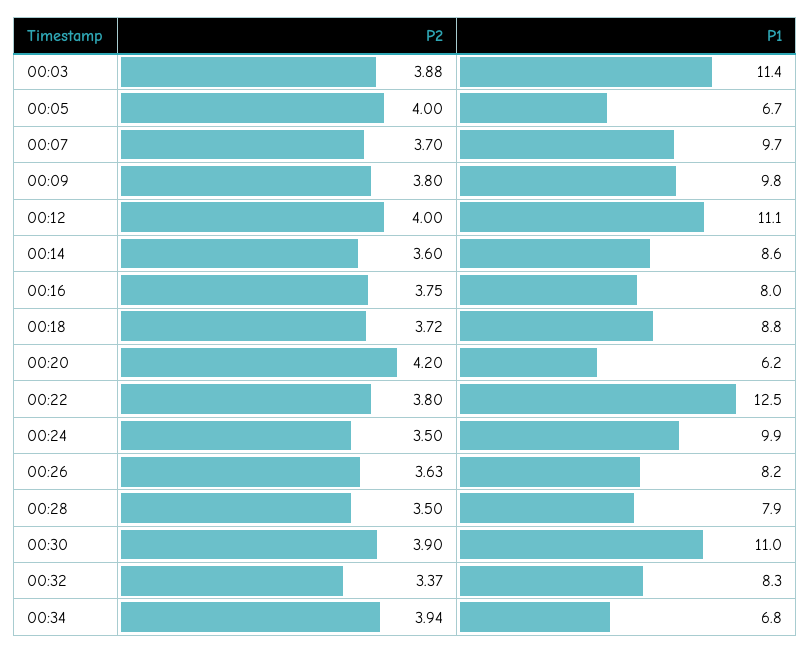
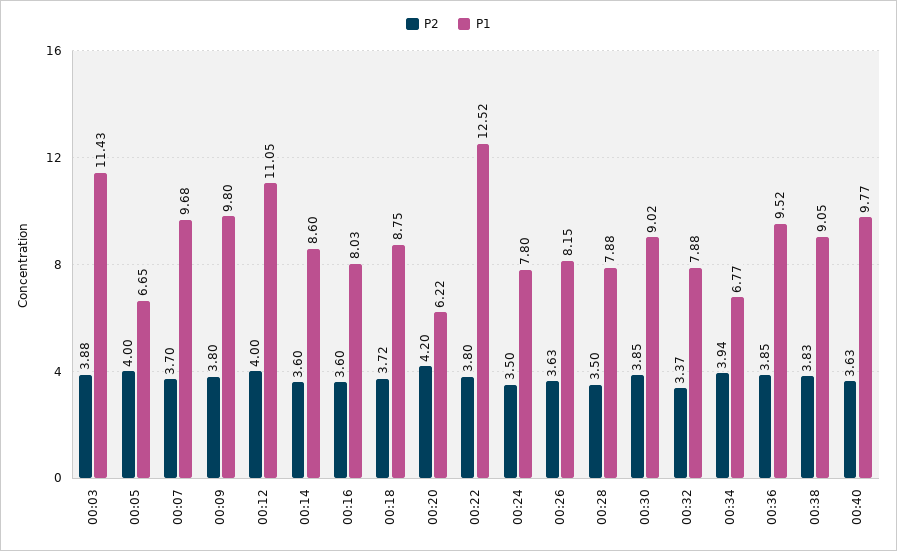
P2, 00:16: 3.75 -> 3.6
P1, 00:24: 9.9 -> 7.8
P2, 00:30: 3.9 -> 3.85
P1, 00:30: 11 -> 9.02
P1, 00:32: 8.3 -> 7.88
P2, 00:36: none -> 3.85
P1, 00:36: none -> 9.52
P2, 00:38: none -> 3.83
P1, 00:38: none -> 9.05
P2, 00:40: none -> 3.63
P1, 00:40: none -> 9.77

